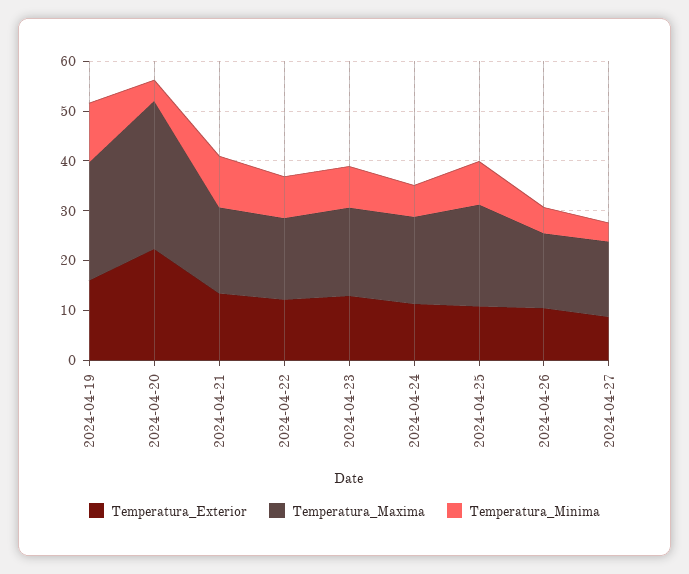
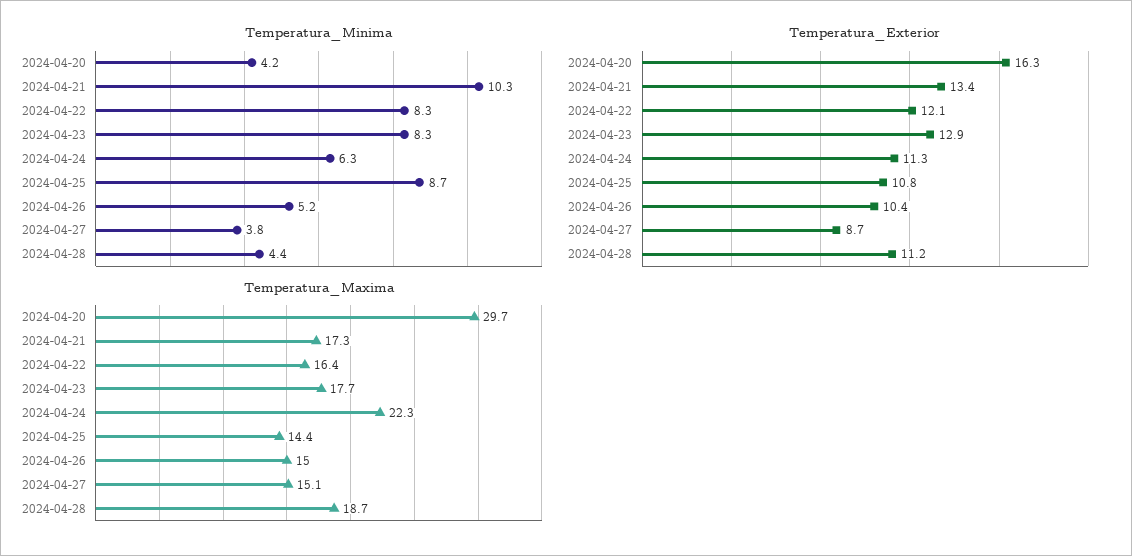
Temperatura_Exterior, 2024-04-19: 16 -> none
Temperatura_Maxima, 2024-04-19: 24 -> none
Temperatura_Minima, 2024-04-19: 12 -> none
Temperatura_Exterior, 2024-04-20: 22 -> 16.3
Temperatura_Maxima, 2024-04-24: 18 -> 22.3
Temperatura_Maxima, 2024-04-25: 20 -> 14.4
Temperatura_Minima, 2024-04-28: none -> 4.4
Temperatura_Exterior, 2024-04-28: none -> 11.2
Temperatura_Maxima, 2024-04-28: none -> 18.7

